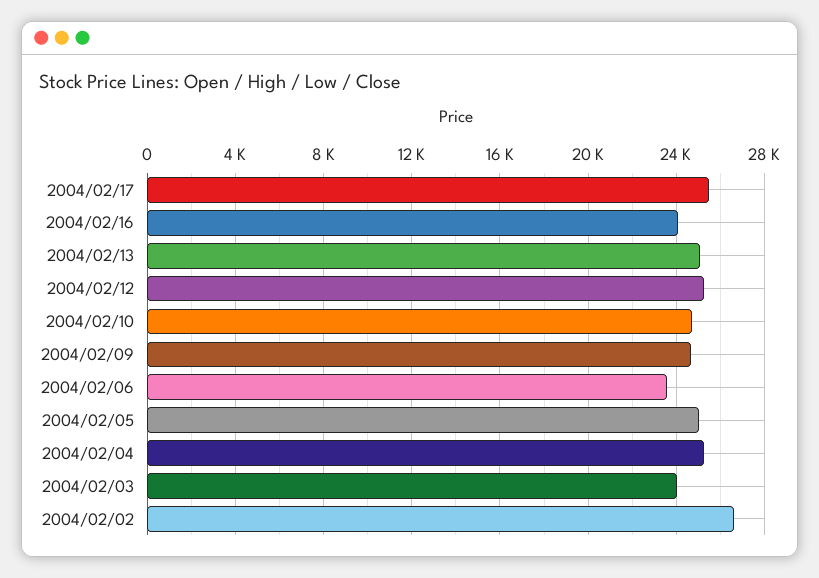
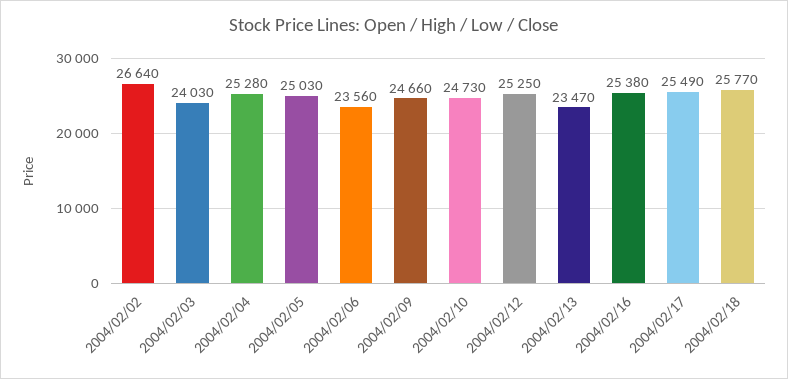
2004/02/16: 24000 -> 25380
2004/02/13: 25000 -> 23470
2004/02/18: none -> 25770

